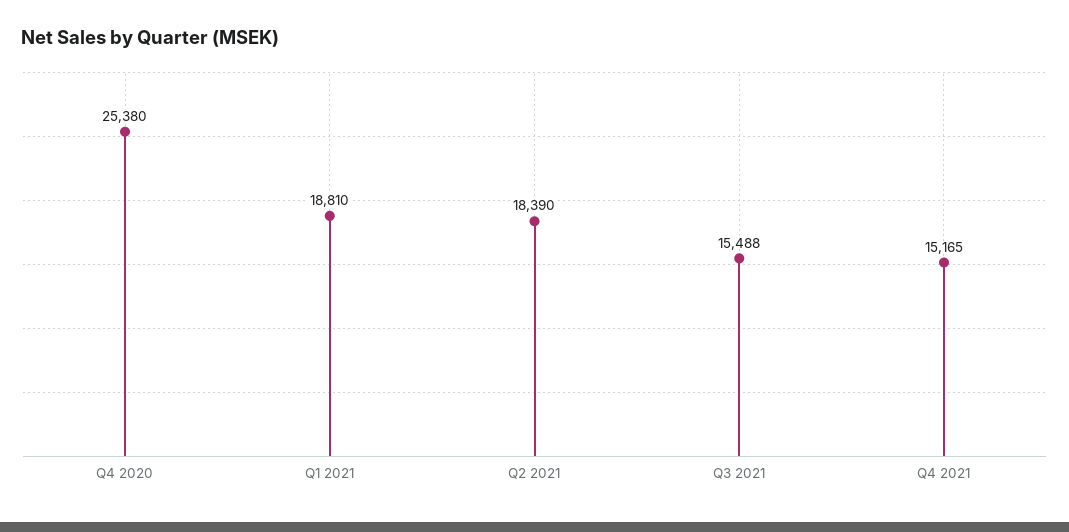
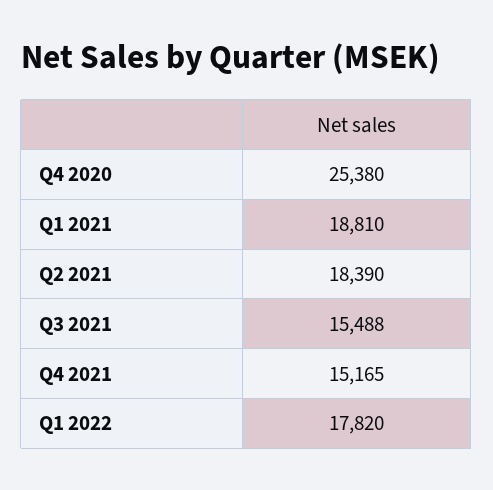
Q1 2022: none -> 17820

